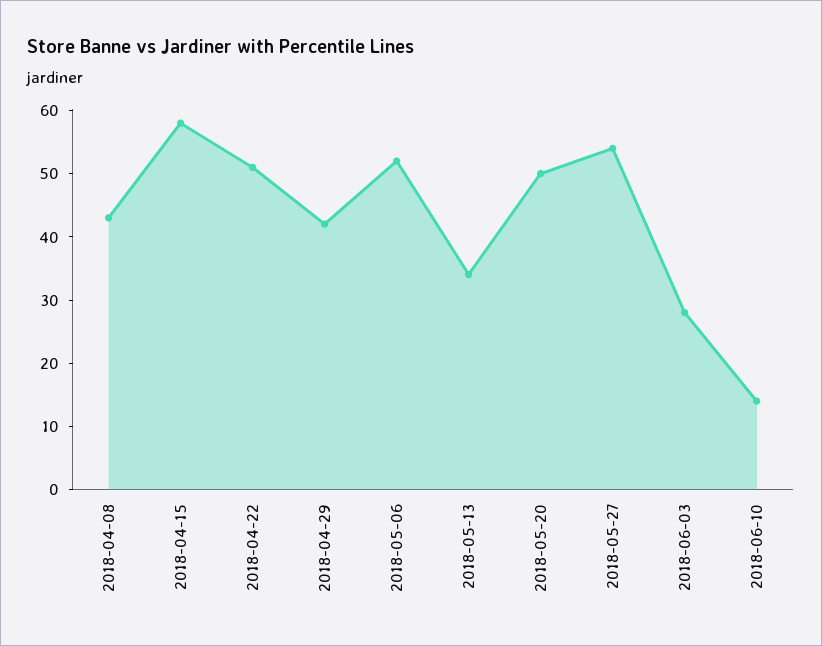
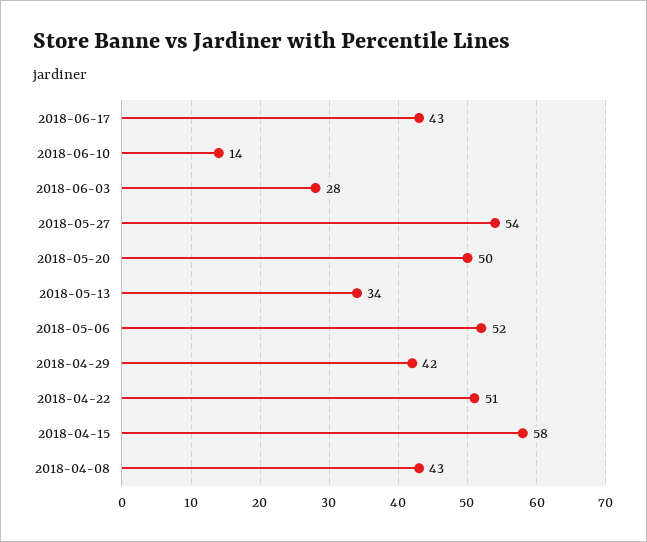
2018-06-17: none -> 43

